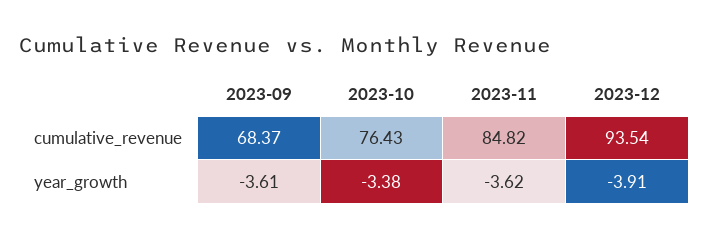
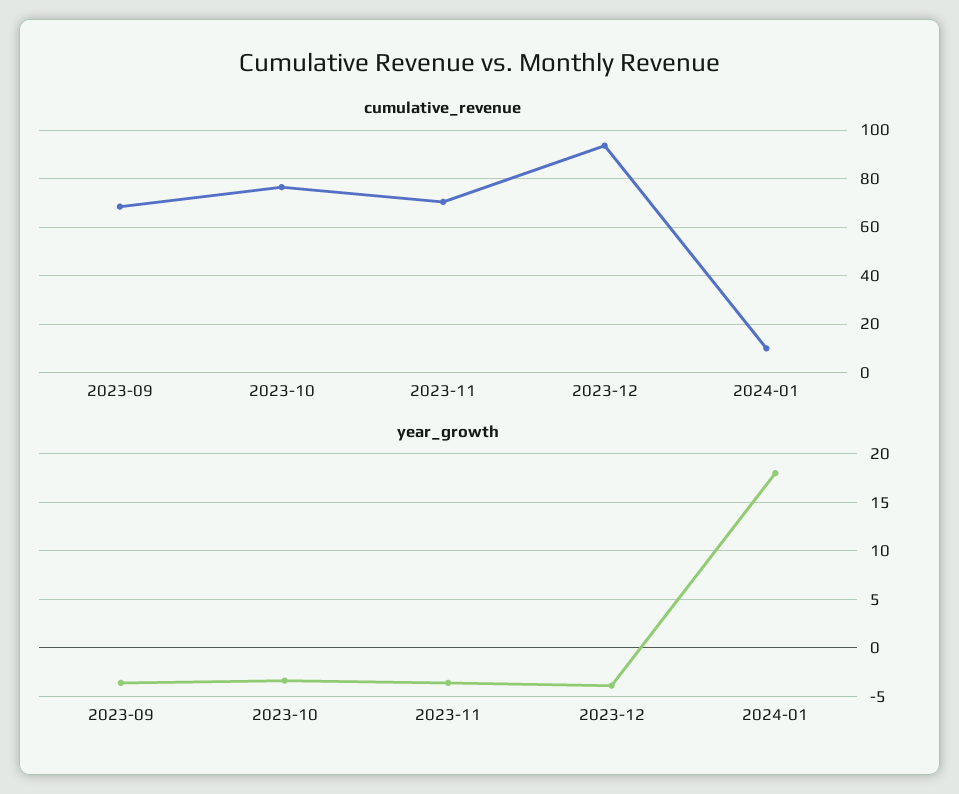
cumulative_revenue, 2023-11: 84.82 -> 70
cumulative_revenue, 2024-01: none -> 10
year_growth, 2024-01: none -> 18

